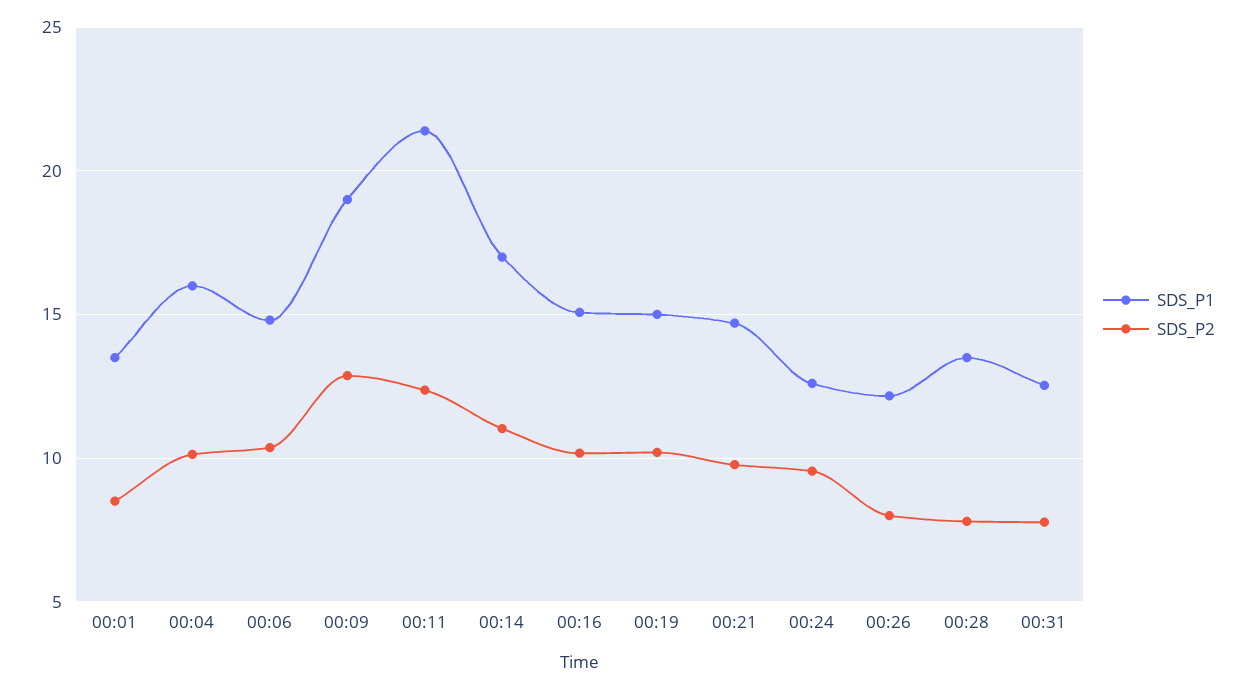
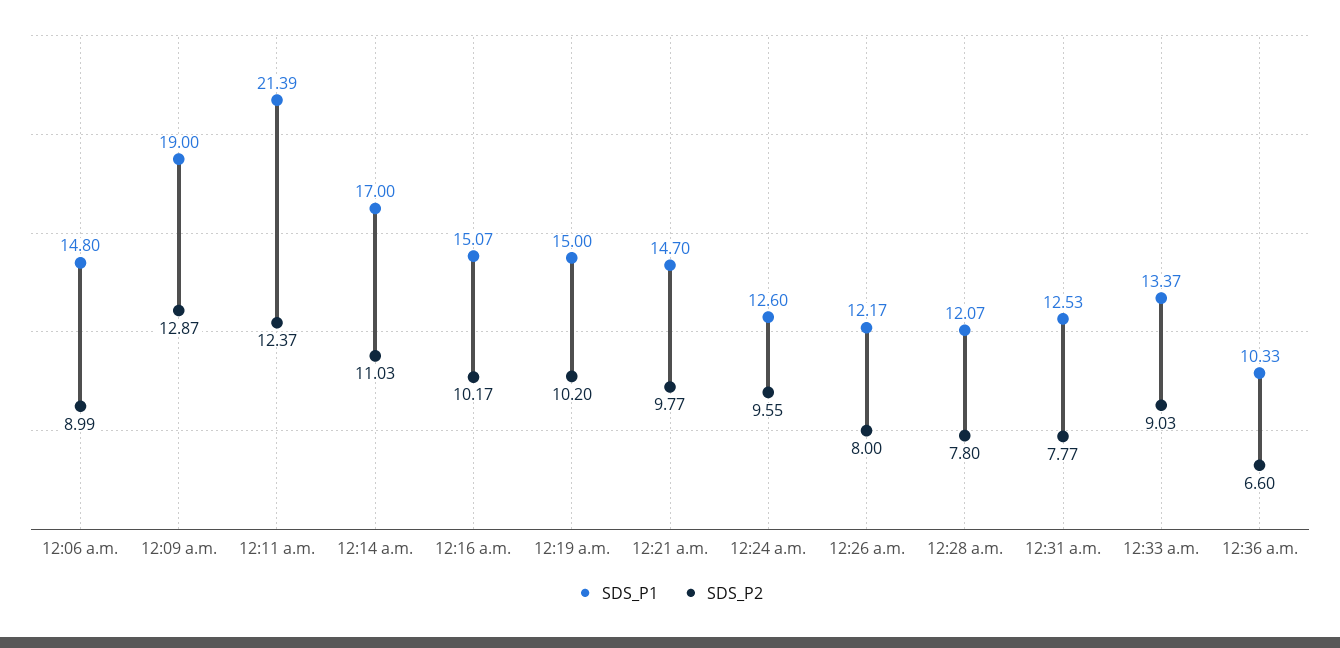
SDS_P1, 00:01: 13.5 -> none
SDS_P2, 00:01: 8.5 -> none
SDS_P1, 00:04: 16 -> none
SDS_P2, 00:04: 10 -> none
SDS_P2, 00:06: 10.5 -> 8.99
SDS_P1, 00:28: 13.5 -> 12.07
SDS_P1, 12:33 a.m.: none -> 13.37
SDS_P2, 12:33 a.m.: none -> 9.03
SDS_P1, 12:36 a.m.: none -> 10.33
SDS_P2, 12:36 a.m.: none -> 6.6

